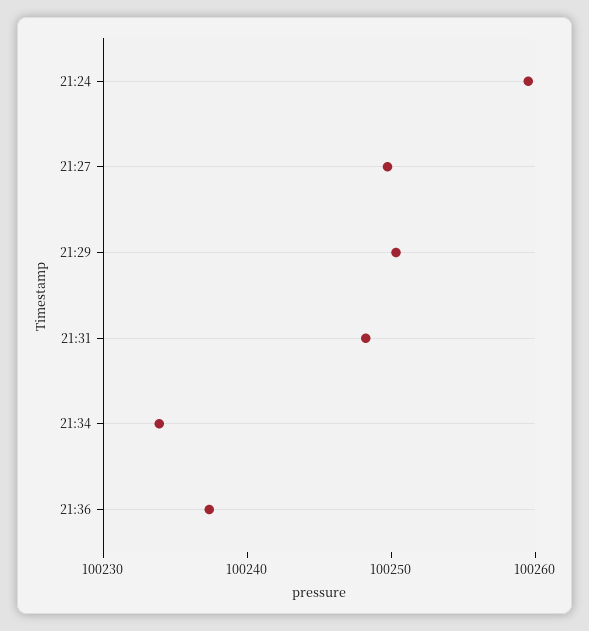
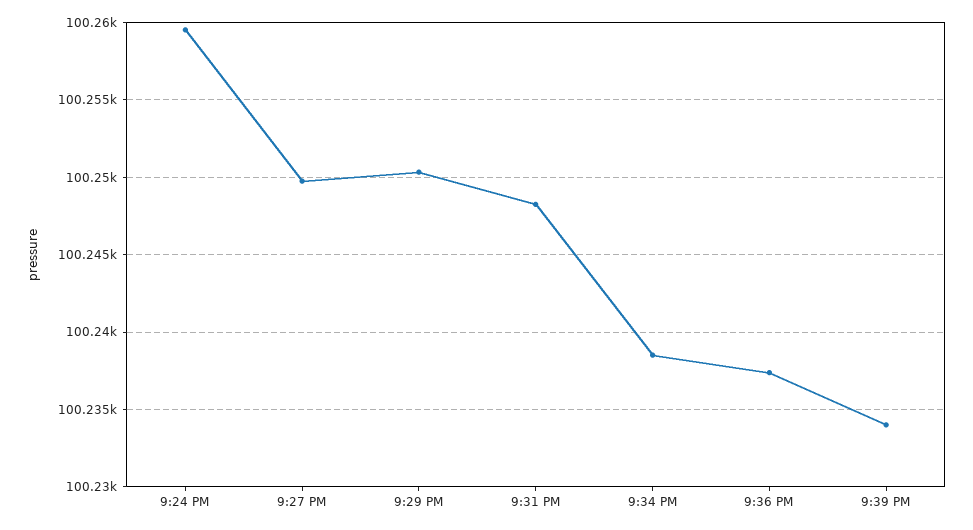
21:34: 100234 -> 100238.5
9:39 PM: none -> 100234

